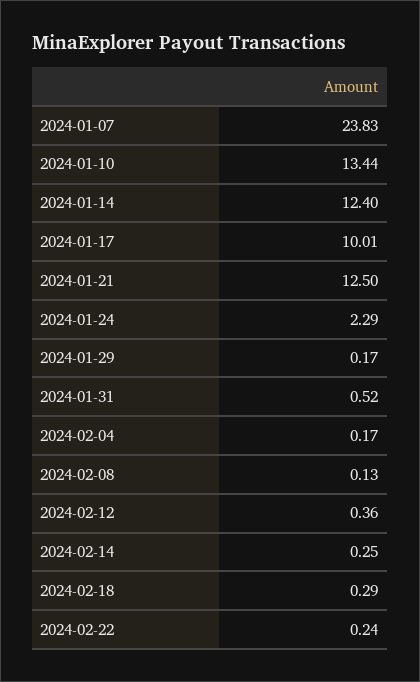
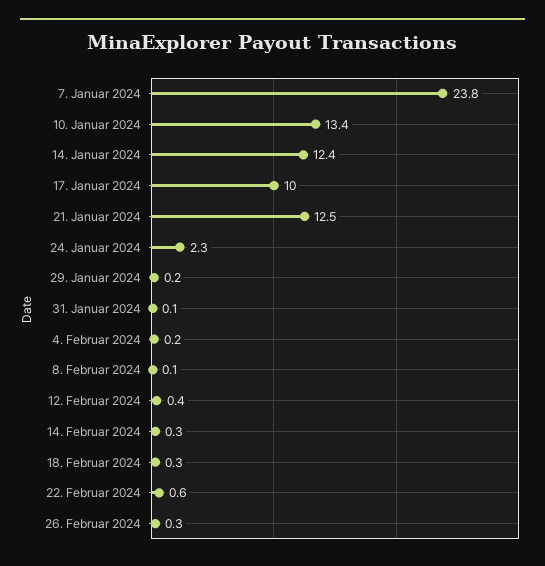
2024-01-31: 0.52 -> 0.1
2024-02-22: 0.24 -> 0.6
26. Februar 2024: none -> 0.3

